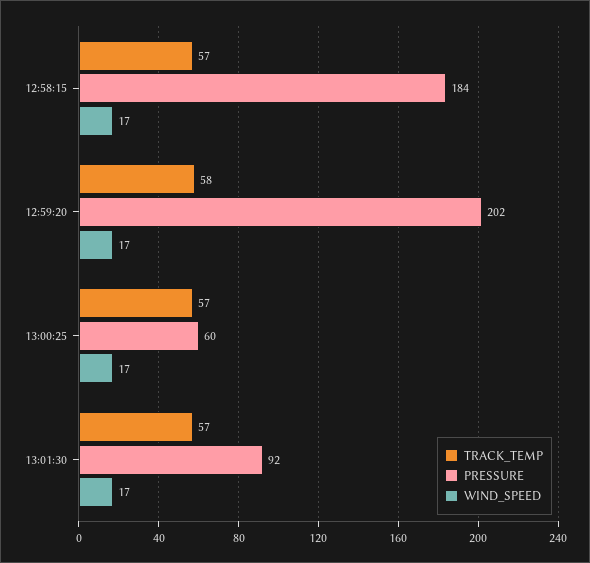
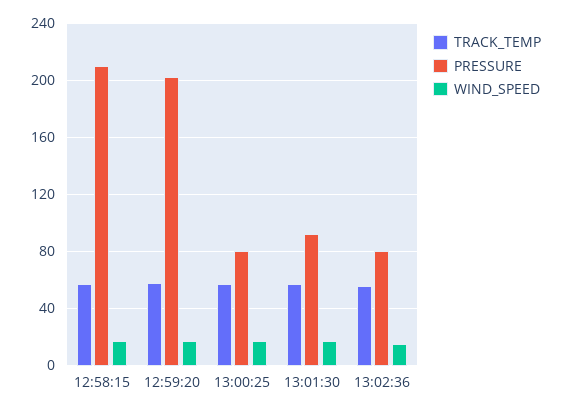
PRESSURE, 12:58:15: 184 -> 210
PRESSURE, 13:00:25: 60 -> 80
TRACK_TEMP, 13:02:36: none -> 55
PRESSURE, 13:02:36: none -> 80
WIND_SPEED, 13:02:36: none -> 15

